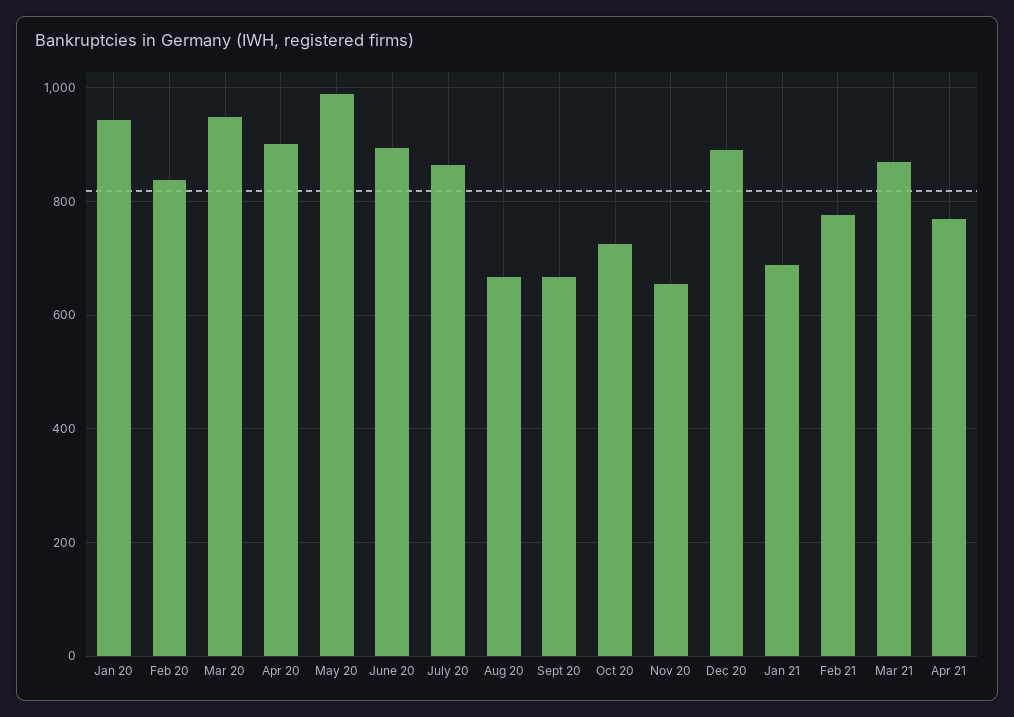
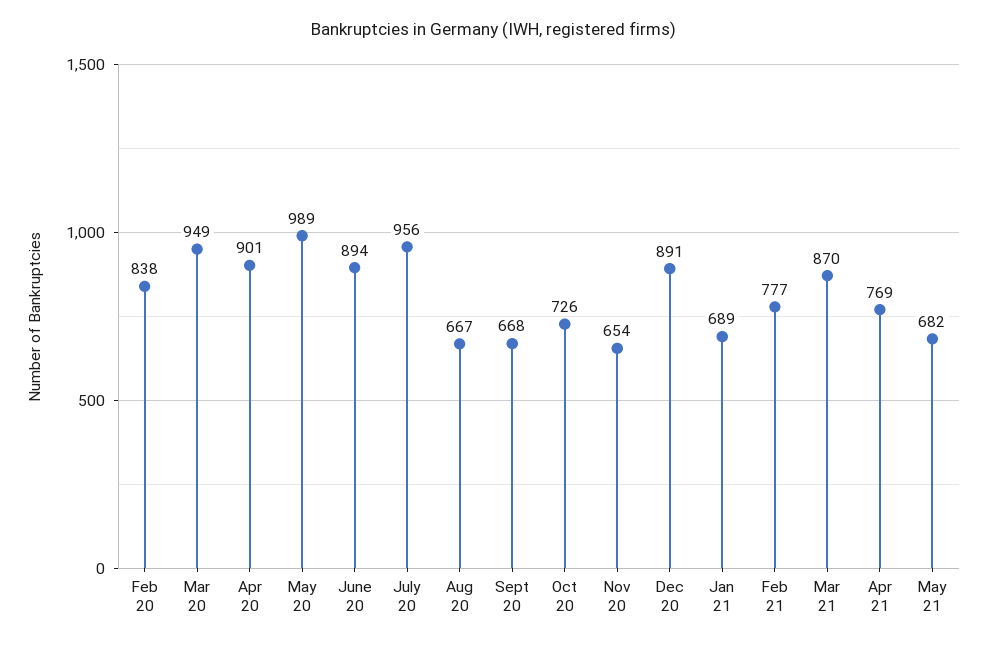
Jan 20: 940 -> none
July 20: 860 -> 956
May 21: none -> 682

